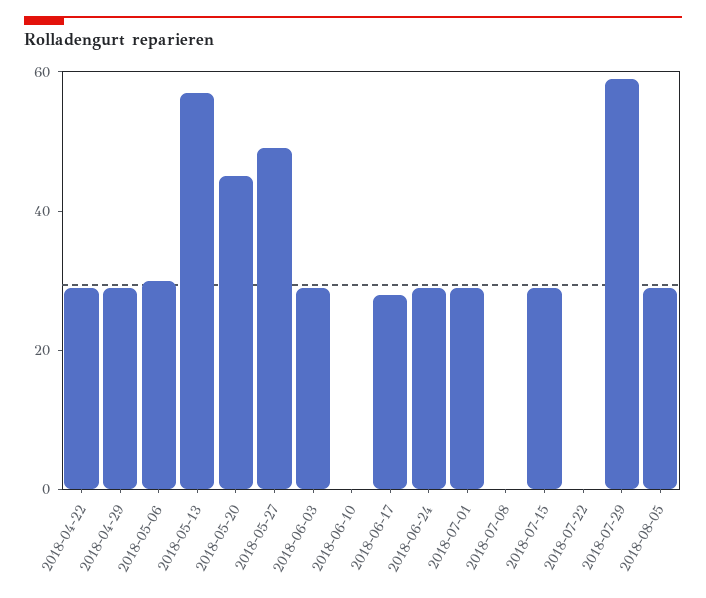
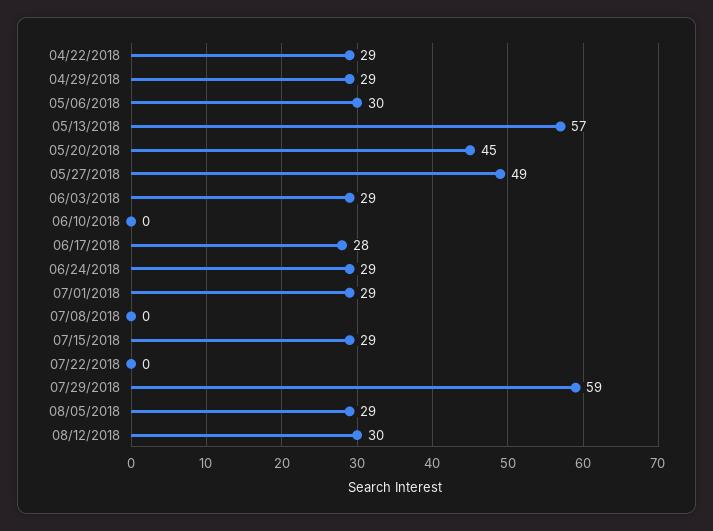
08/12/2018: none -> 30

